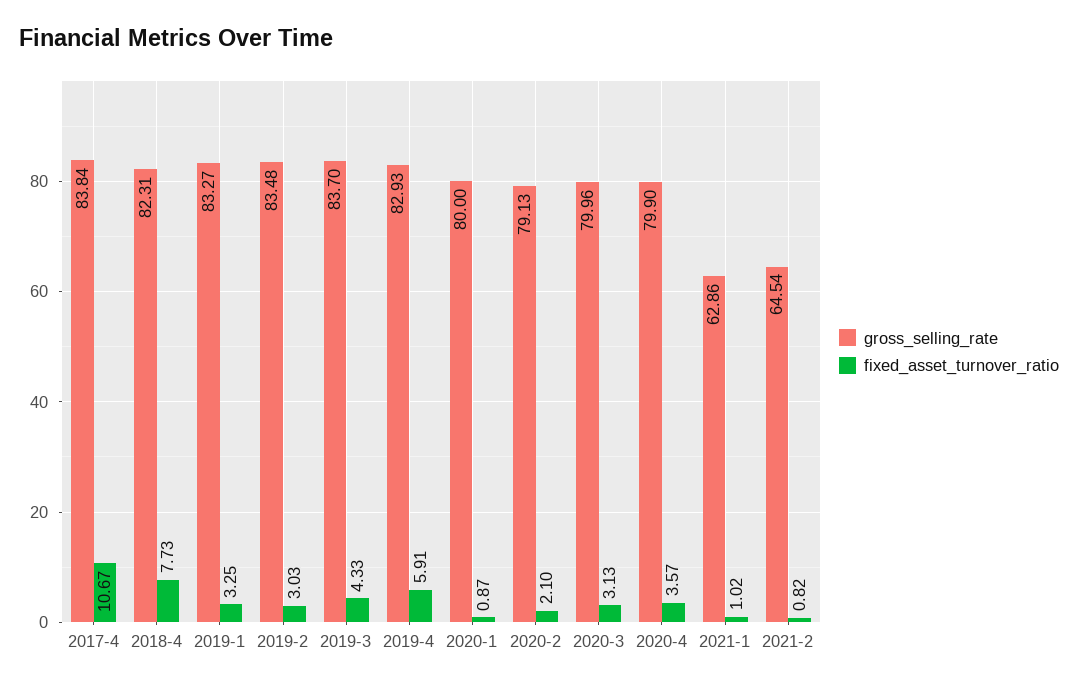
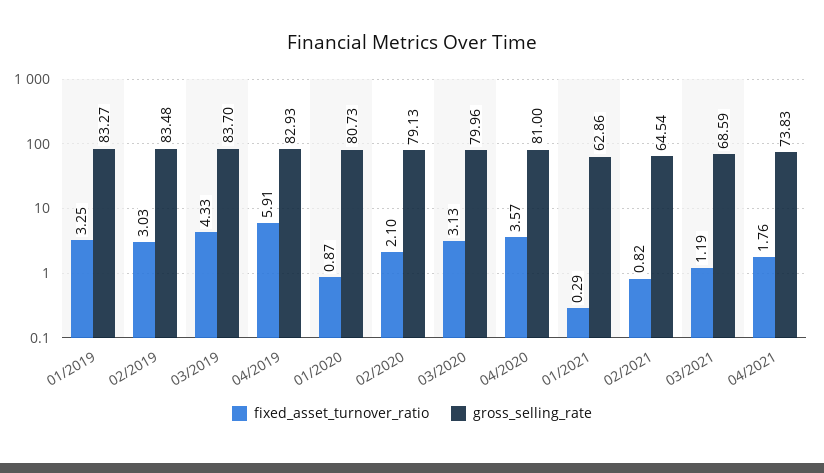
gross_selling_rate, 2017-4: 83.84 -> none
fixed_asset_turnover_ratio, 2017-4: 10.67 -> none
gross_selling_rate, 2018-4: 82.31 -> none
fixed_asset_turnover_ratio, 2018-4: 7.73 -> none
gross_selling_rate, 2020-1: 80 -> 80.73
gross_selling_rate, 2020-4: 79.9 -> 81
fixed_asset_turnover_ratio, 2021-1: 1.02 -> 0.29
fixed_asset_turnover_ratio, 03/2021: none -> 1.19
gross_selling_rate, 03/2021: none -> 68.59
fixed_asset_turnover_ratio, 04/2021: none -> 1.76
gross_selling_rate, 04/2021: none -> 73.83

